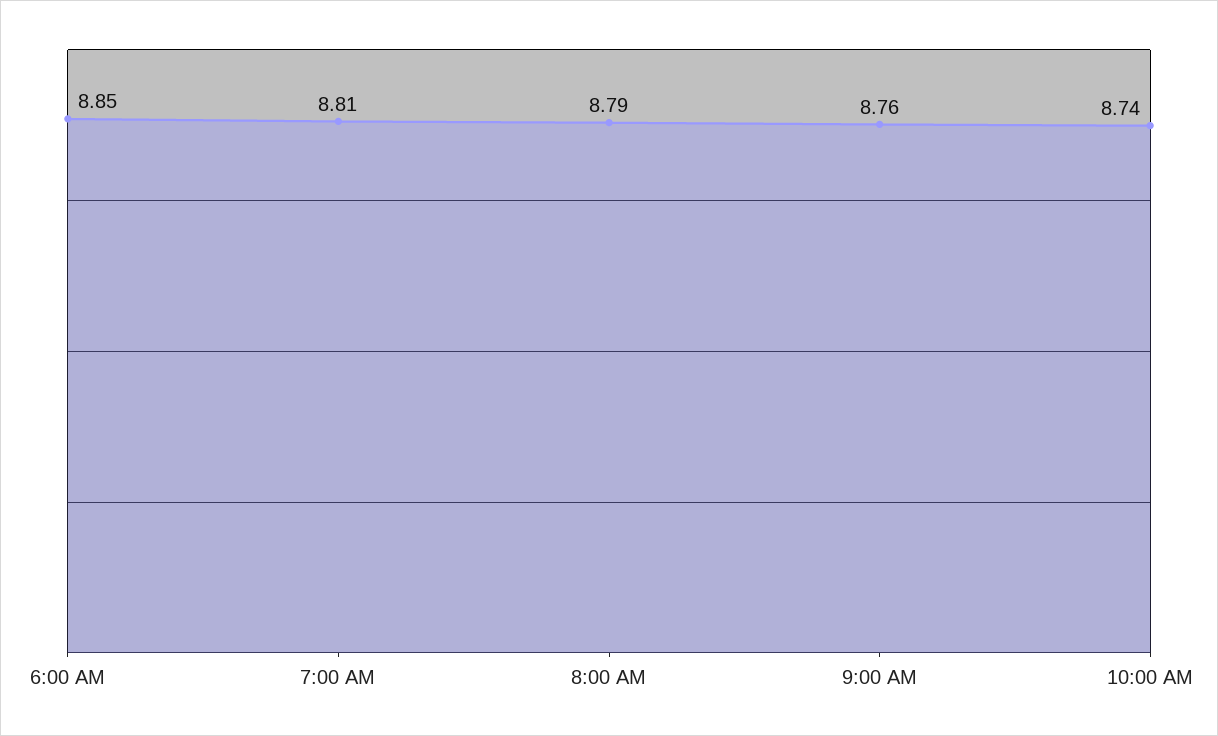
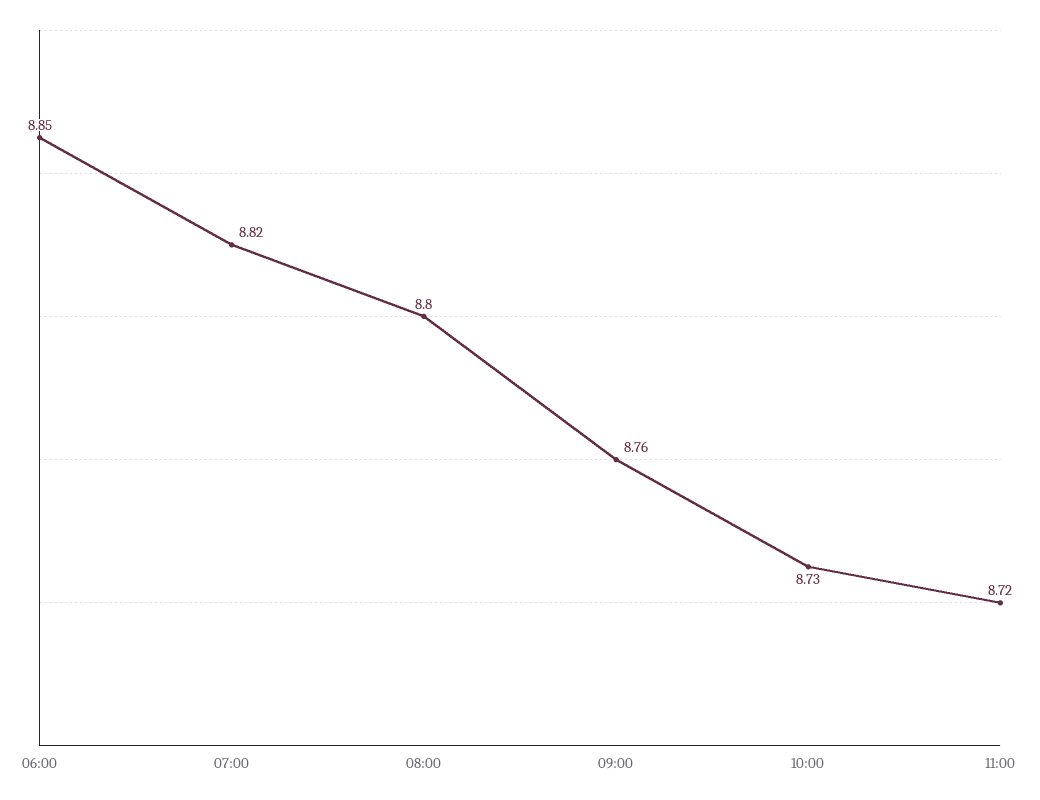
7:00 AM: 8.81 -> 8.82
8:00 AM: 8.79 -> 8.8
10:00 AM: 8.74 -> 8.73
11:00: none -> 8.72

